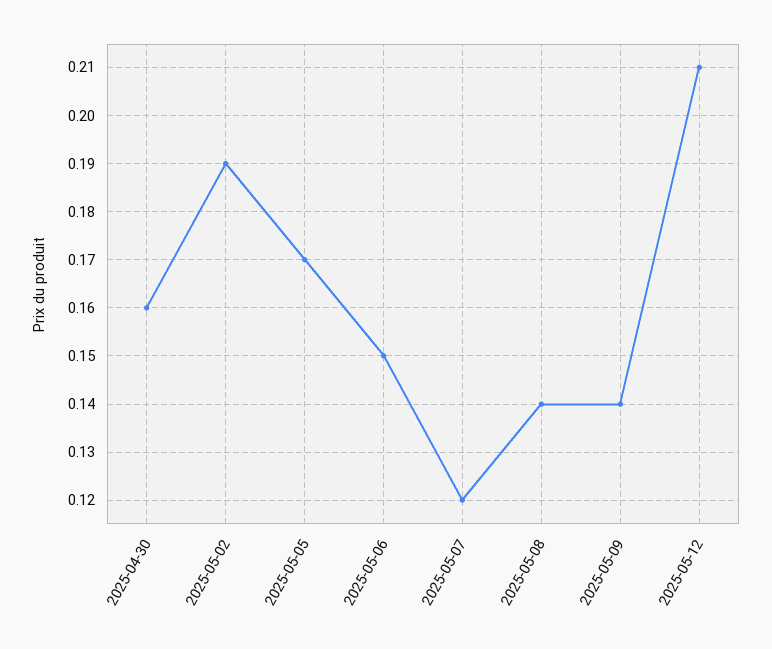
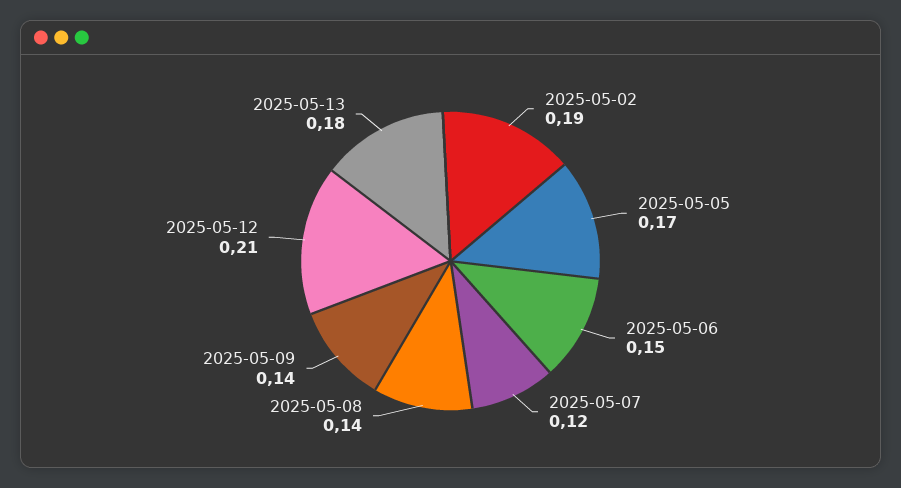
2025-04-30: 0.16 -> none
2025-05-13: none -> 0.18

